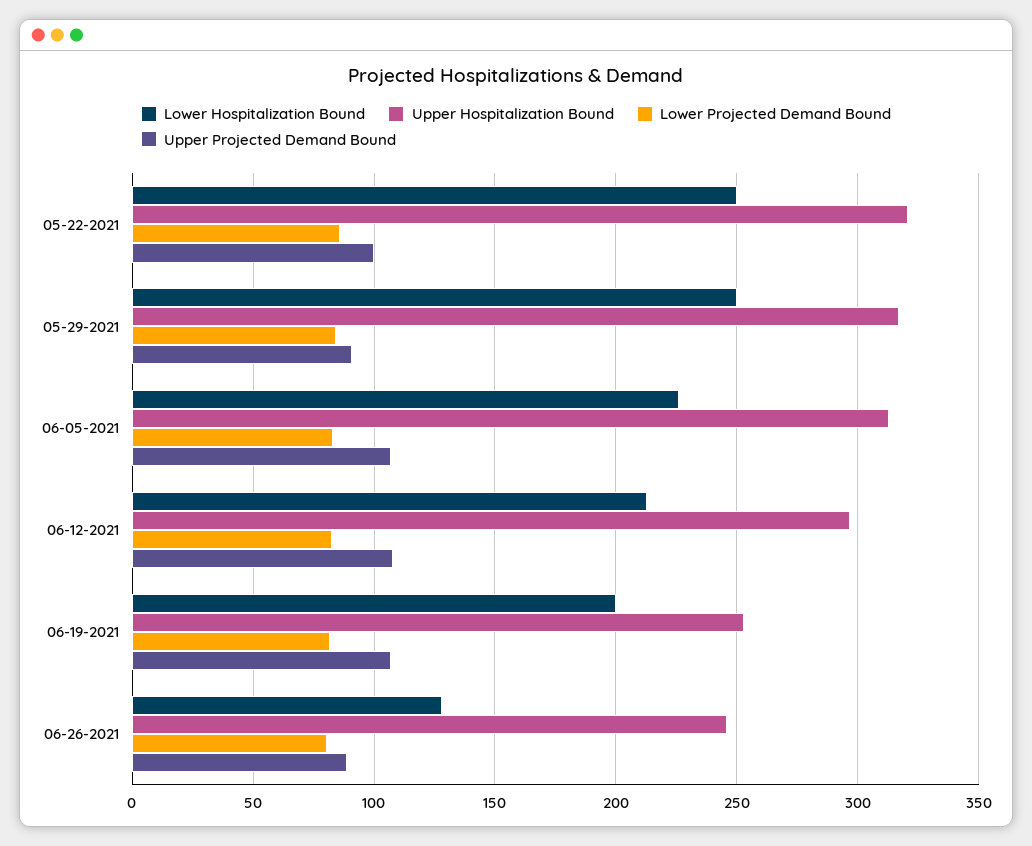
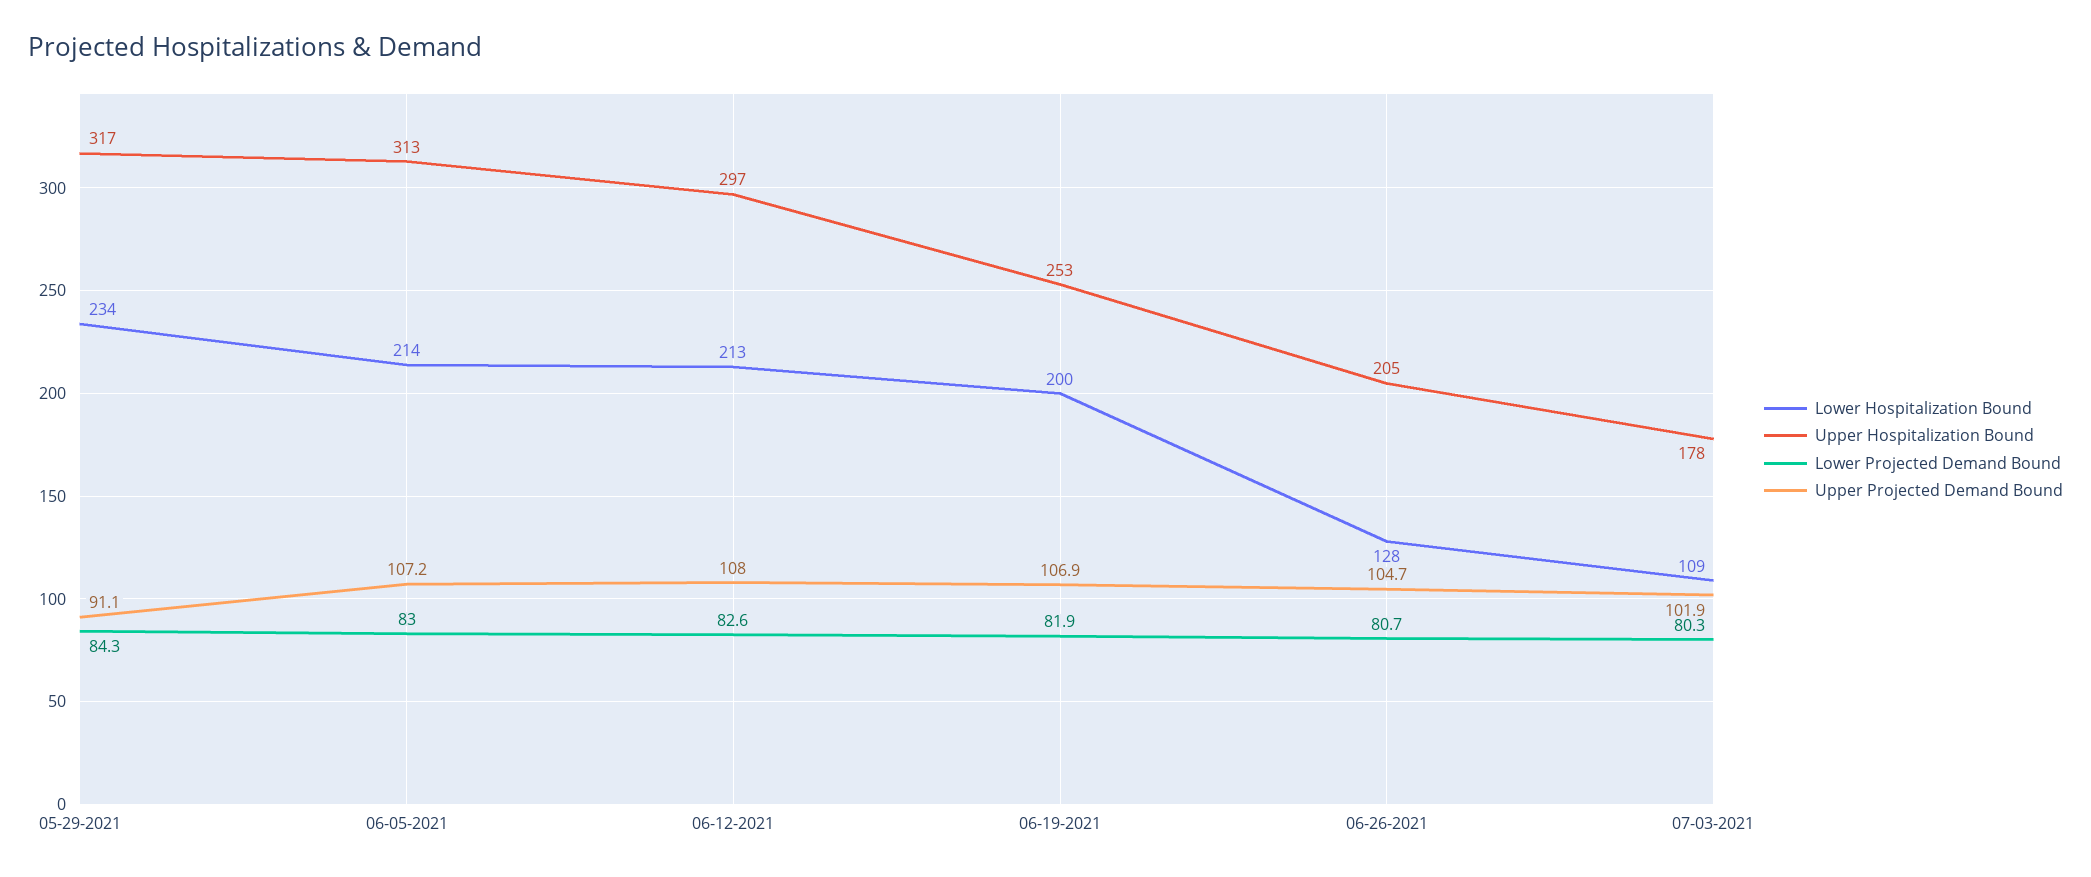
Lower Hospitalization Bound, 05-22-2021: 250 -> none
Upper Hospitalization Bound, 05-22-2021: 320 -> none
Lower Projected Demand Bound, 05-22-2021: 85 -> none
Upper Projected Demand Bound, 05-22-2021: 100 -> none
Lower Hospitalization Bound, 05-29-2021: 250 -> 234
Lower Hospitalization Bound, 06-05-2021: 225 -> 214
Upper Hospitalization Bound, 06-26-2021: 245 -> 205
Upper Projected Demand Bound, 06-26-2021: 90 -> 104.7
Lower Hospitalization Bound, 07-03-2021: none -> 109
Upper Hospitalization Bound, 07-03-2021: none -> 178
Lower Projected Demand Bound, 07-03-2021: none -> 80.3
Upper Projected Demand Bound, 07-03-2021: none -> 101.9

